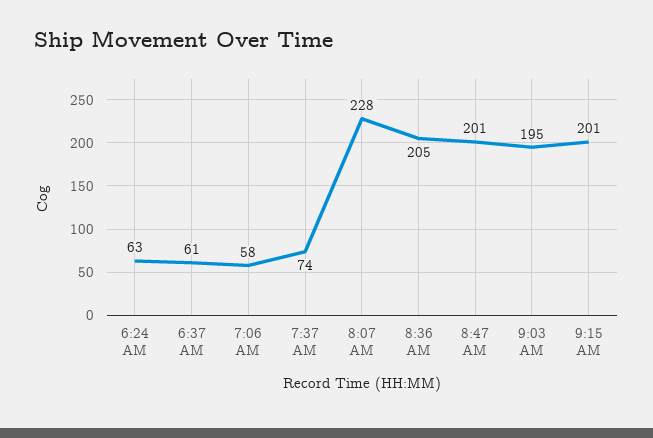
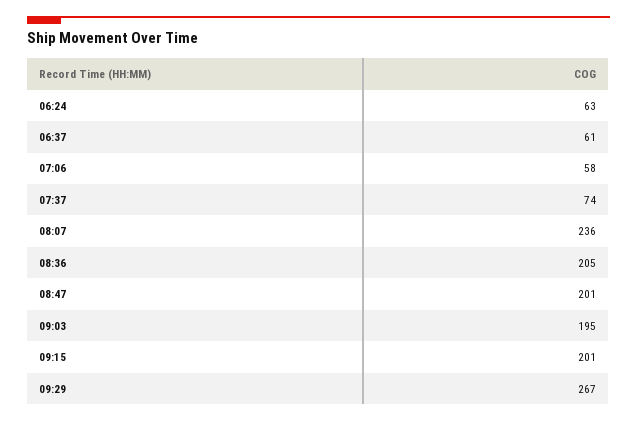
8:07 AM: 228 -> 236
09:29: none -> 267

